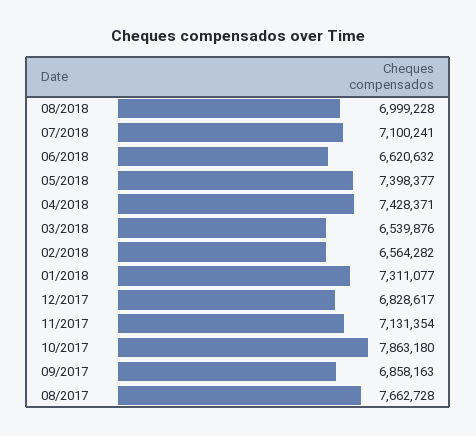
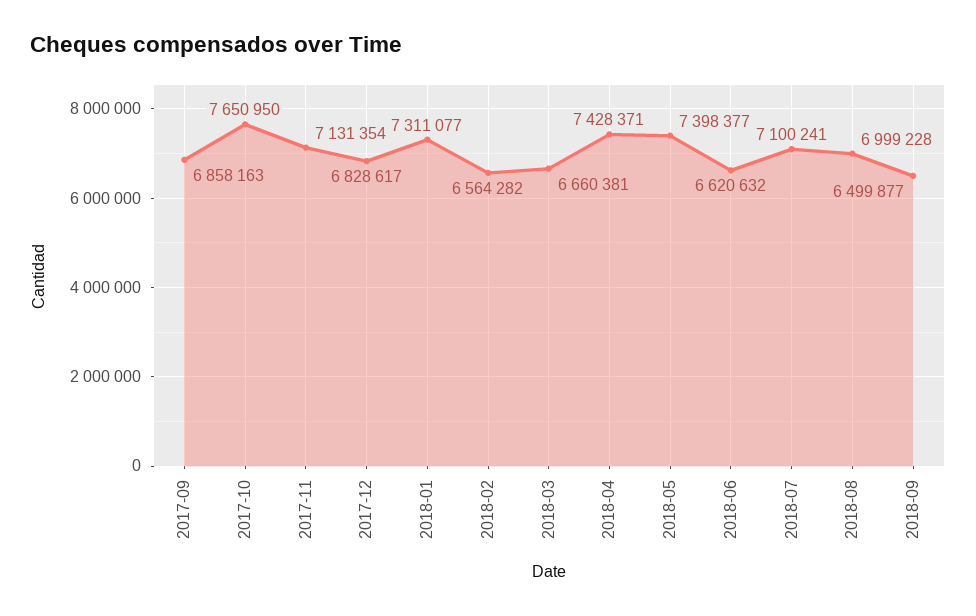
03/2018: 6539876 -> 6660381
10/2017: 7863180 -> 7650950
08/2017: 7662728 -> none
2018-09: none -> 6499877

